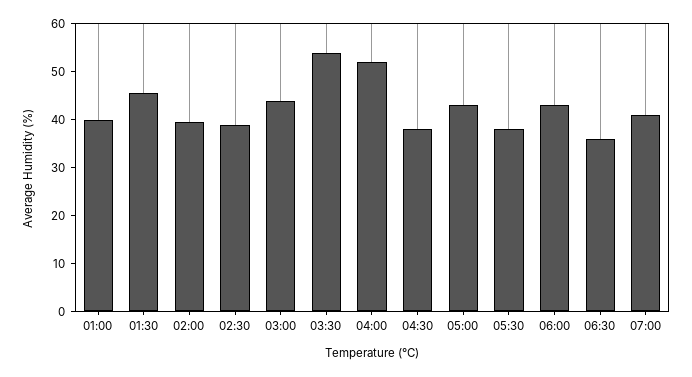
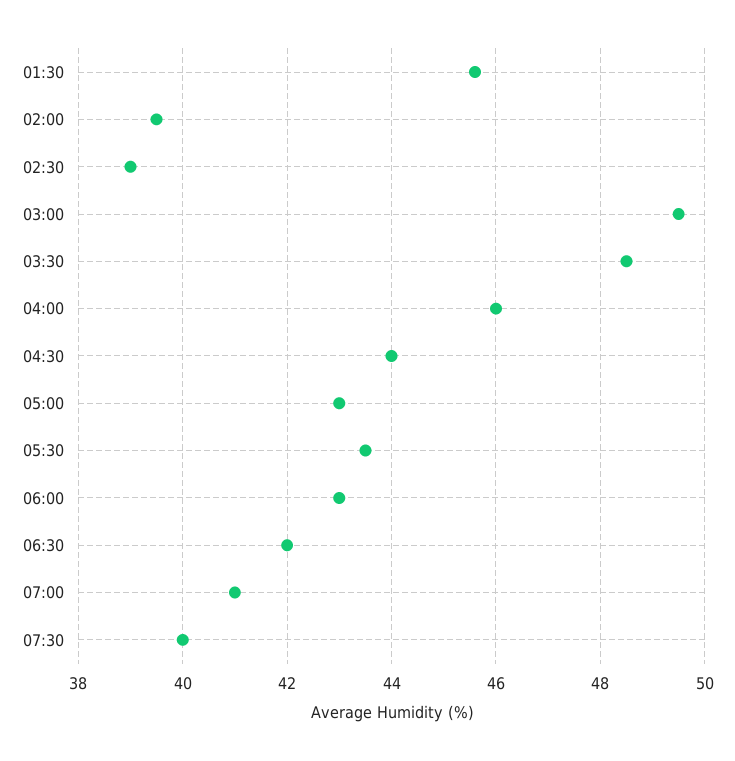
01:00: 40 -> none
03:00: 44 -> 49.5
03:30: 54 -> 48.5
04:00: 52 -> 46
04:30: 38 -> 44
05:30: 38 -> 43.5
06:30: 36 -> 42
07:30: none -> 40

